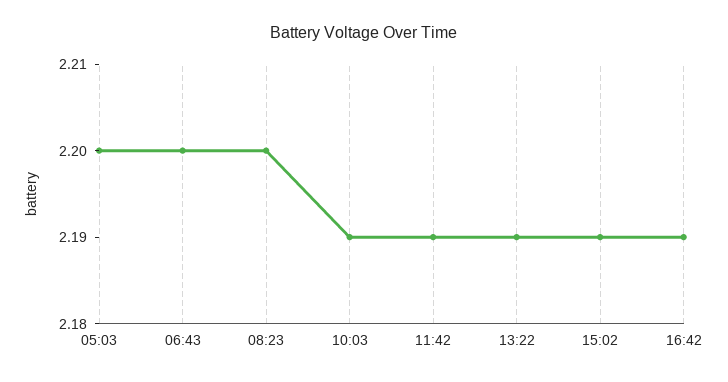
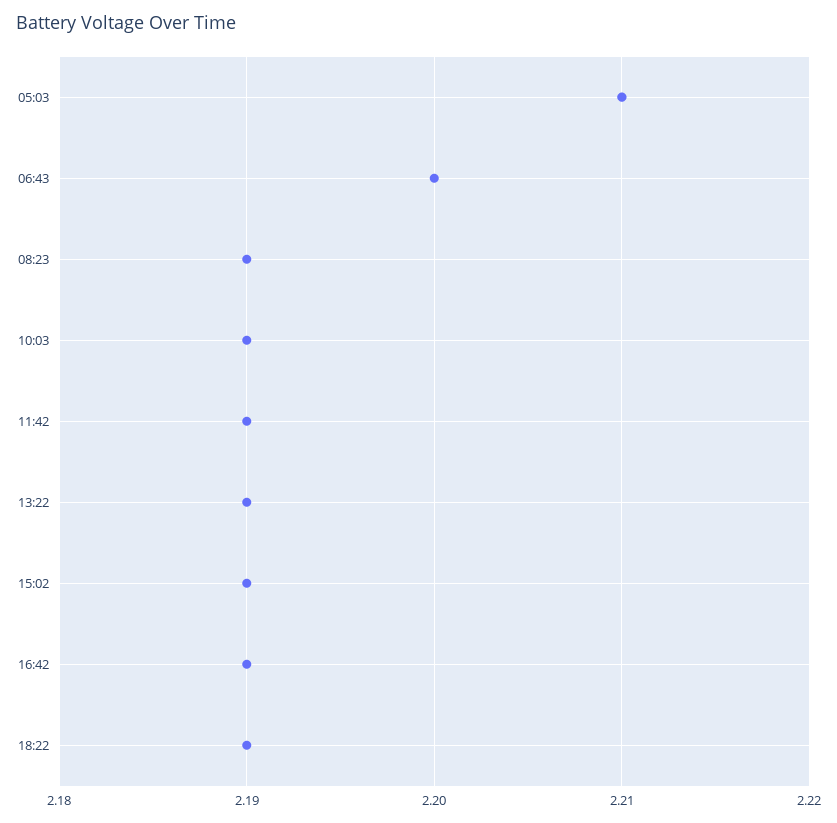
05:03: 2.2 -> 2.21
08:23: 2.2 -> 2.19
18:22: none -> 2.19

